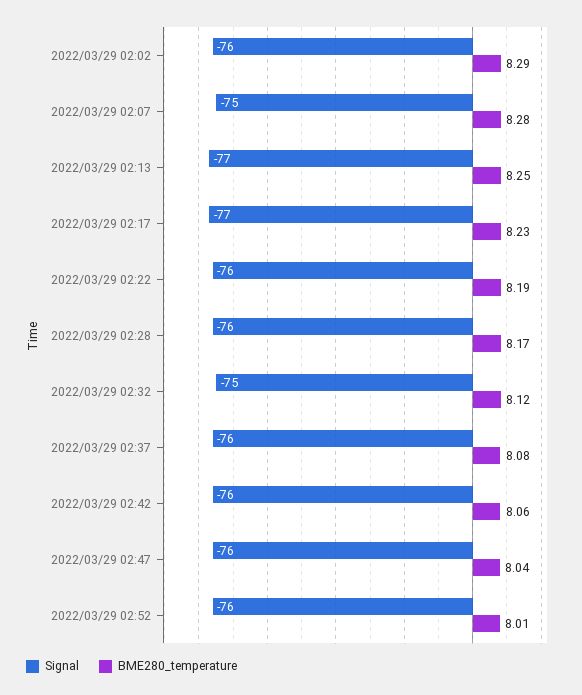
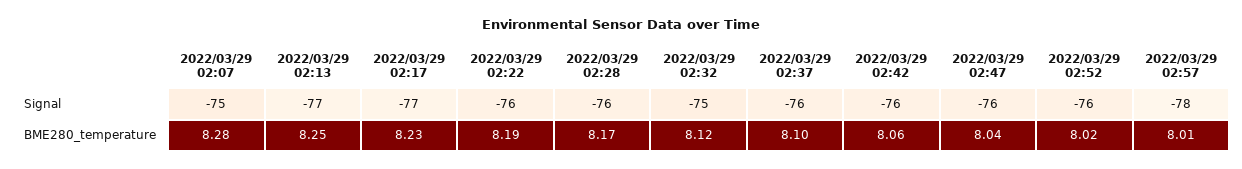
Signal, 2022/03/29 02:02: -76 -> none
BME280_temperature, 2022/03/29 02:02: 8.29 -> none
BME280_temperature, 2022/03/29 02:37: 8.08 -> 8.1
BME280_temperature, 2022/03/29 02:52: 8.01 -> 8.02
Signal, 2022/03/29 02:57: none -> -78
BME280_temperature, 2022/03/29 02:57: none -> 8.01

